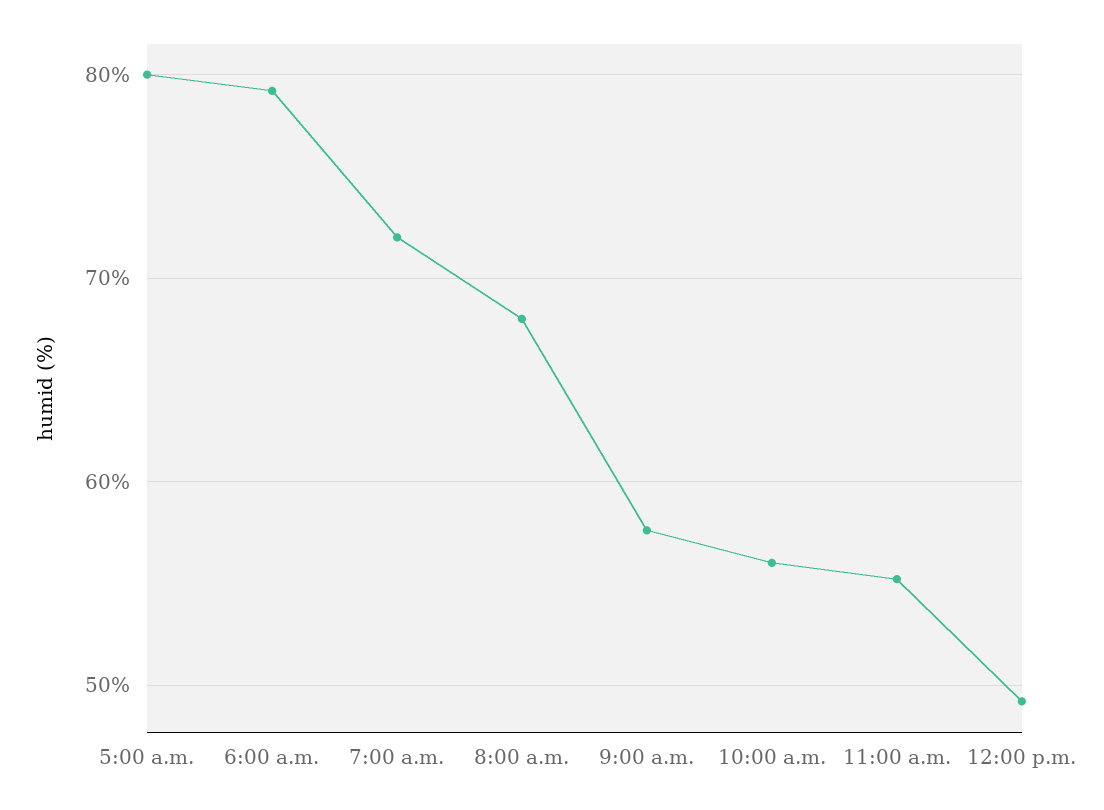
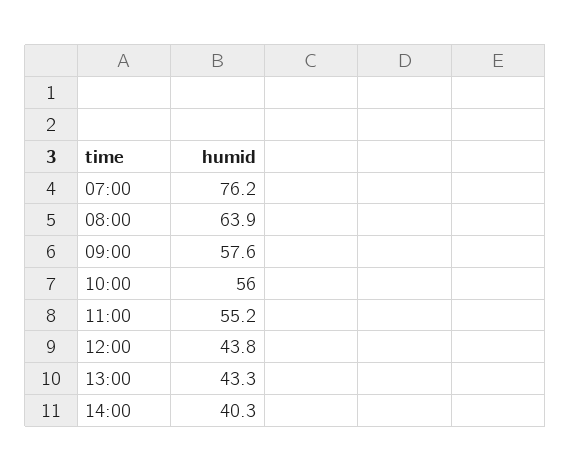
5:00 a.m.: 80 -> none
6:00 a.m.: 79 -> none
7:00 a.m.: 72 -> 76.2
8:00 a.m.: 68 -> 63.9
12:00 p.m.: 49 -> 43.8
13:00: none -> 43.3
14:00: none -> 40.3

